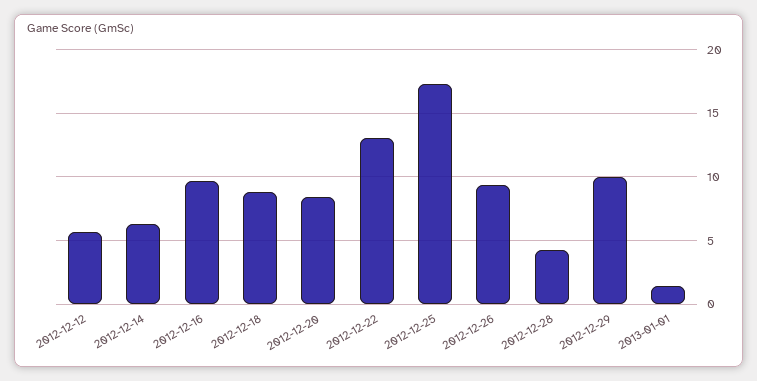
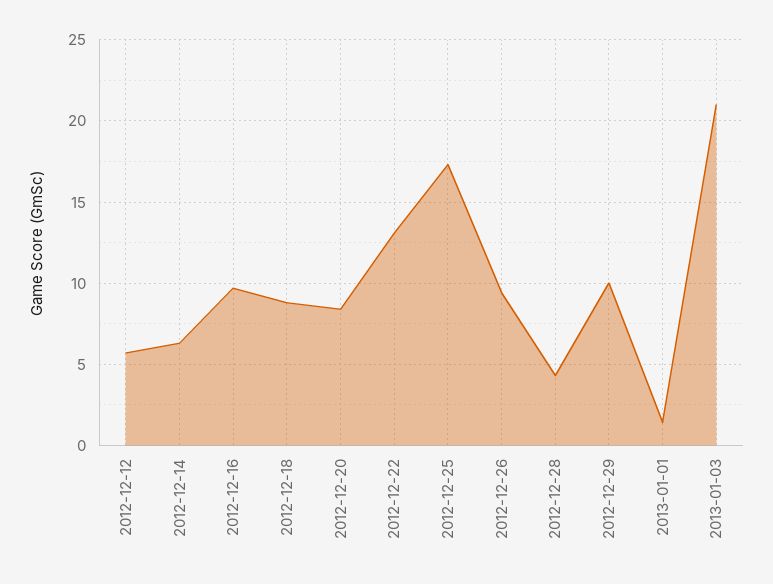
2013-01-03: none -> 21

